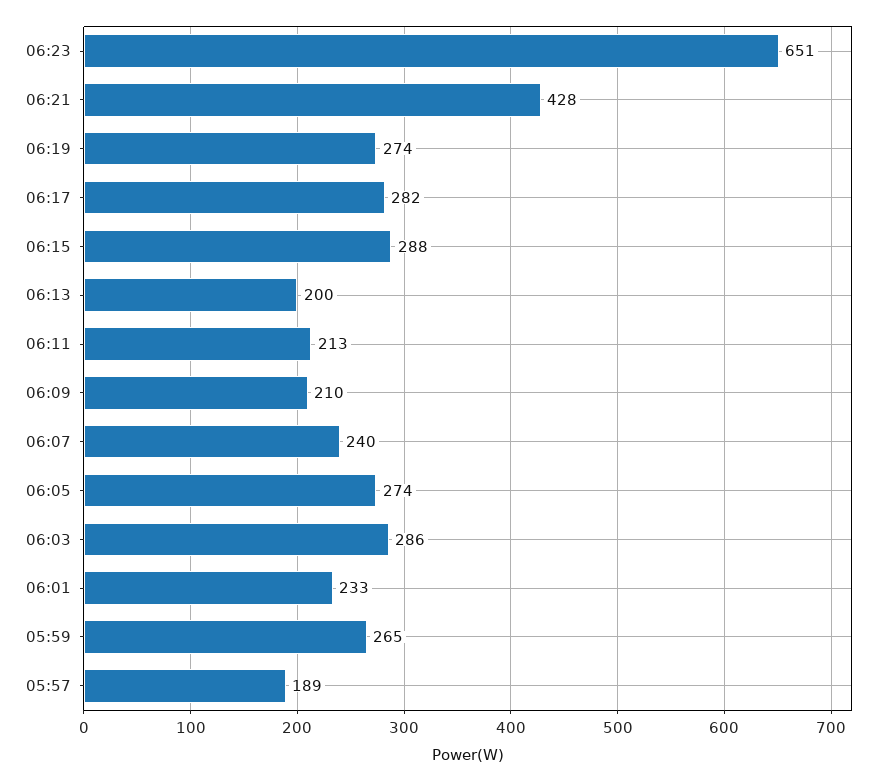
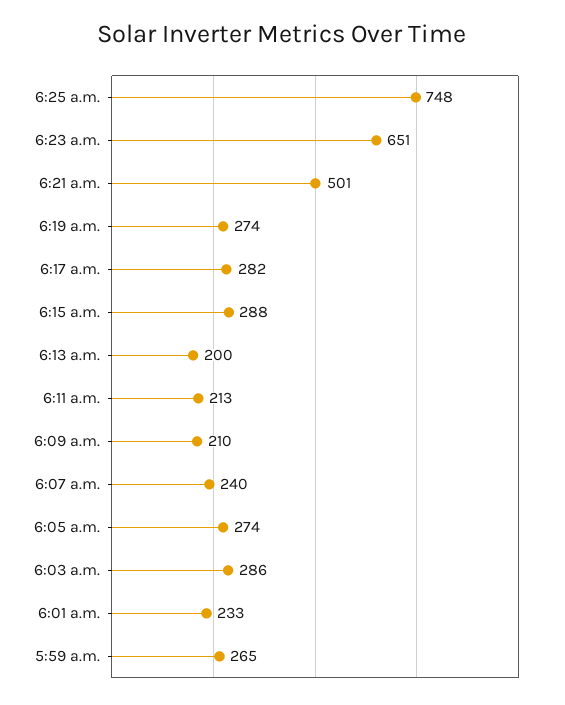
06:21: 428 -> 501
05:57: 189 -> none
6:25 a.m.: none -> 748

